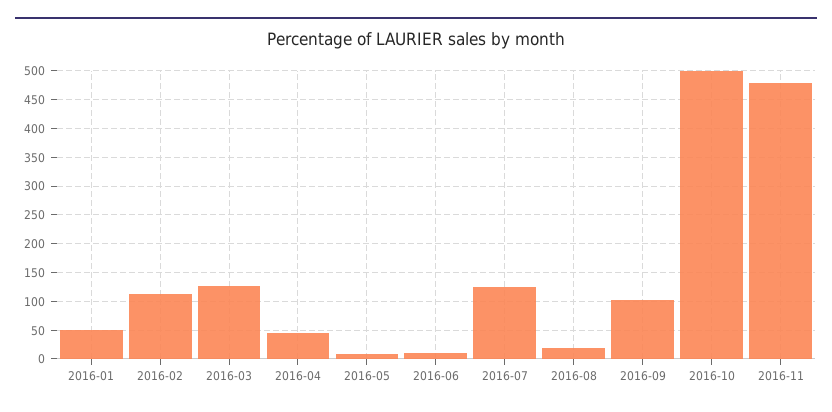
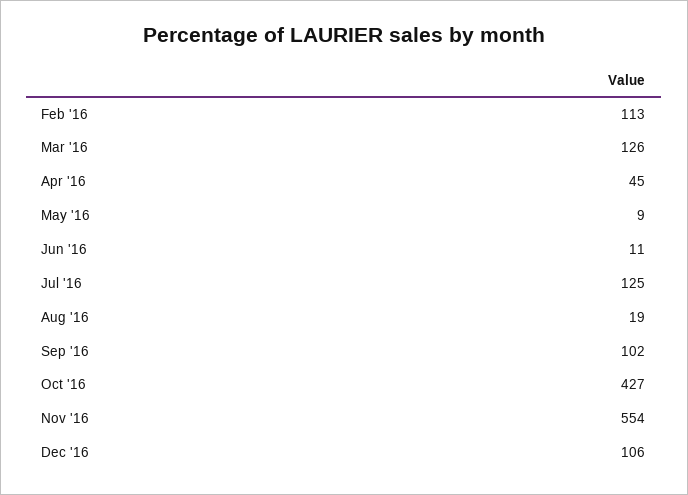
2016-01: 50 -> none
2016-10: 500 -> 427
2016-11: 475 -> 554
Dec '16: none -> 106

